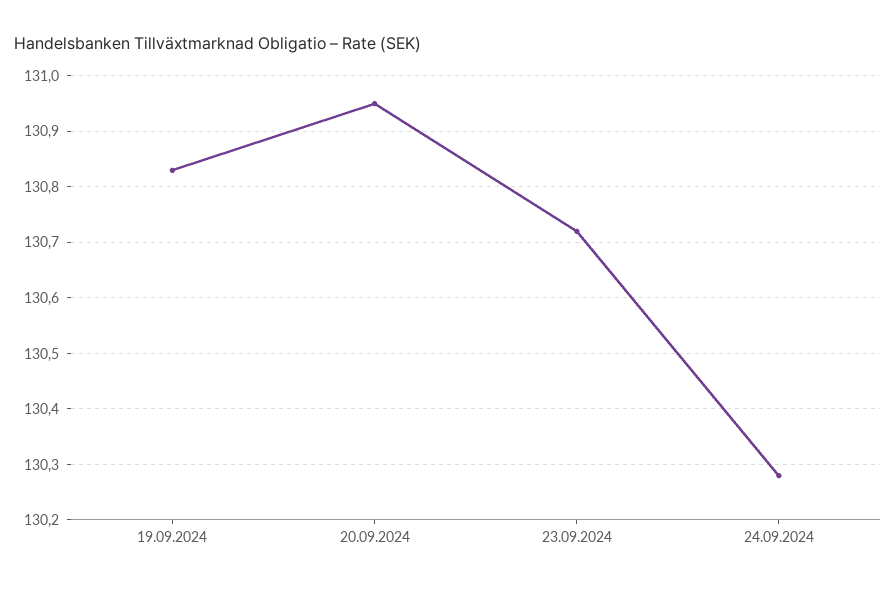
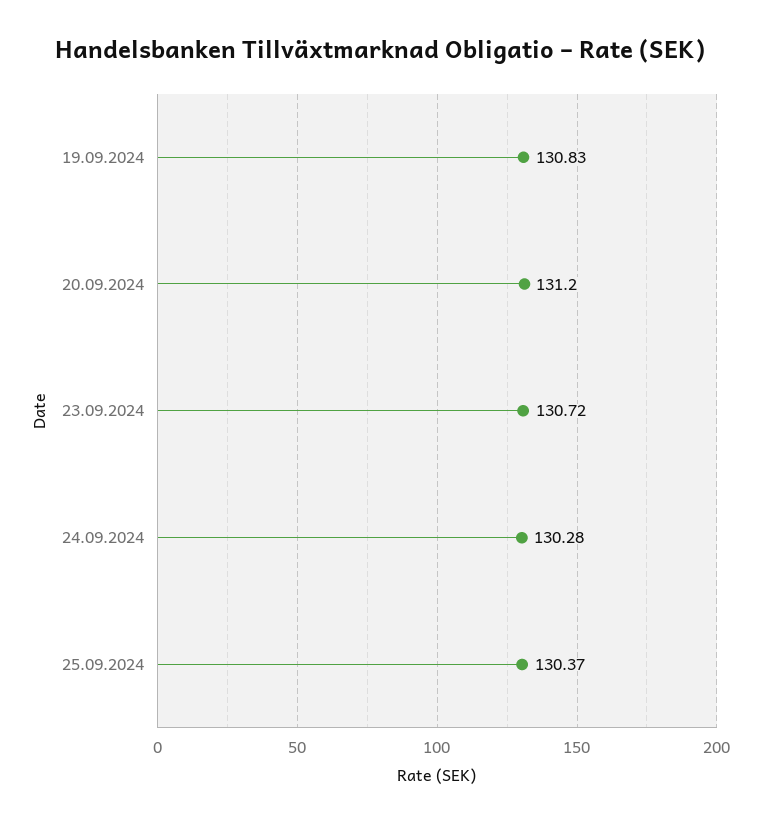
20.09.2024: 130.95 -> 131.2
25.09.2024: none -> 130.37

